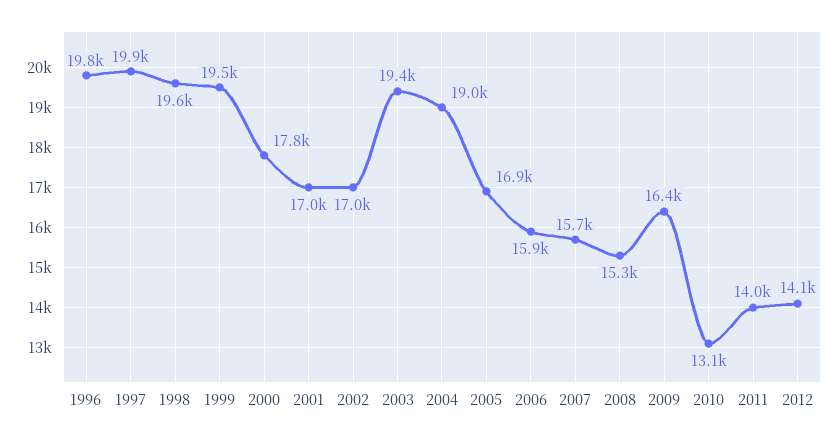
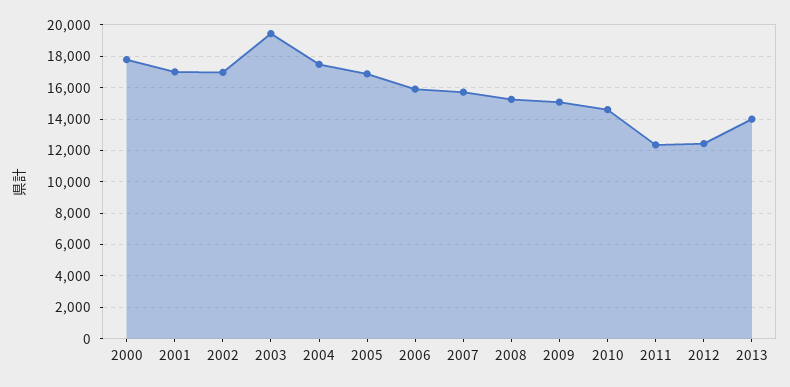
1996: 19800 -> none
1997: 19900 -> none
1998: 19600 -> none
1999: 19500 -> none
2004: 19000 -> 17500
2009: 16400 -> 15000
2010: 13100 -> 14500
2011: 14000 -> 12500
2012: 14100 -> 12500
2013: none -> 14000

